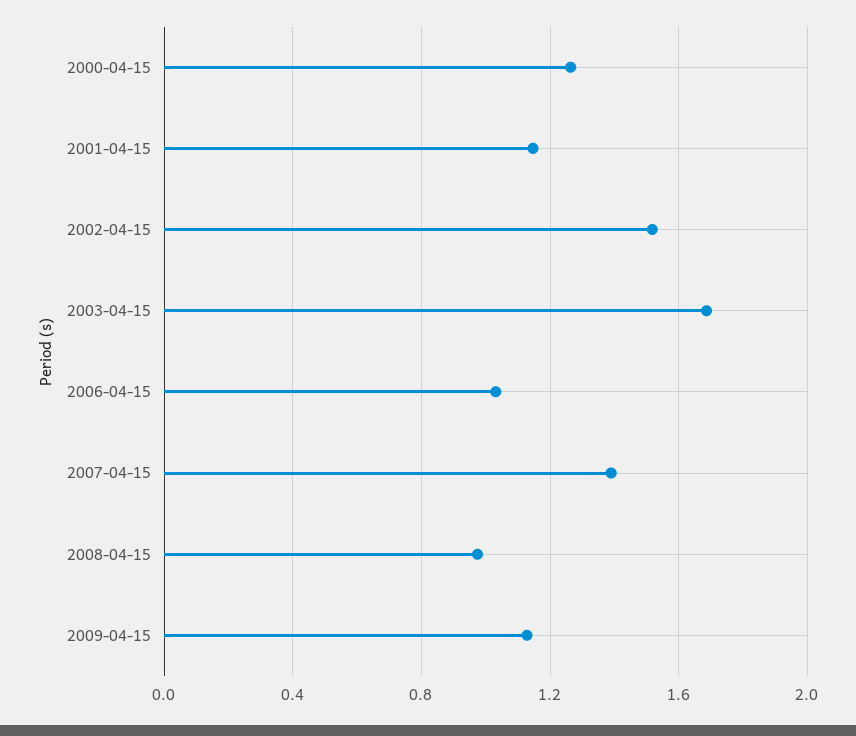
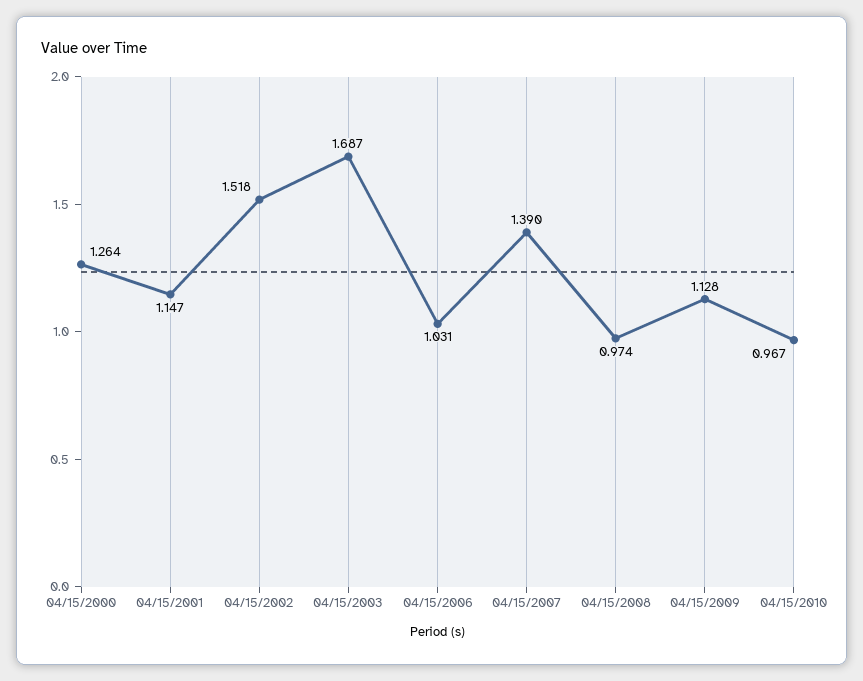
04/15/2010: none -> 0.967

